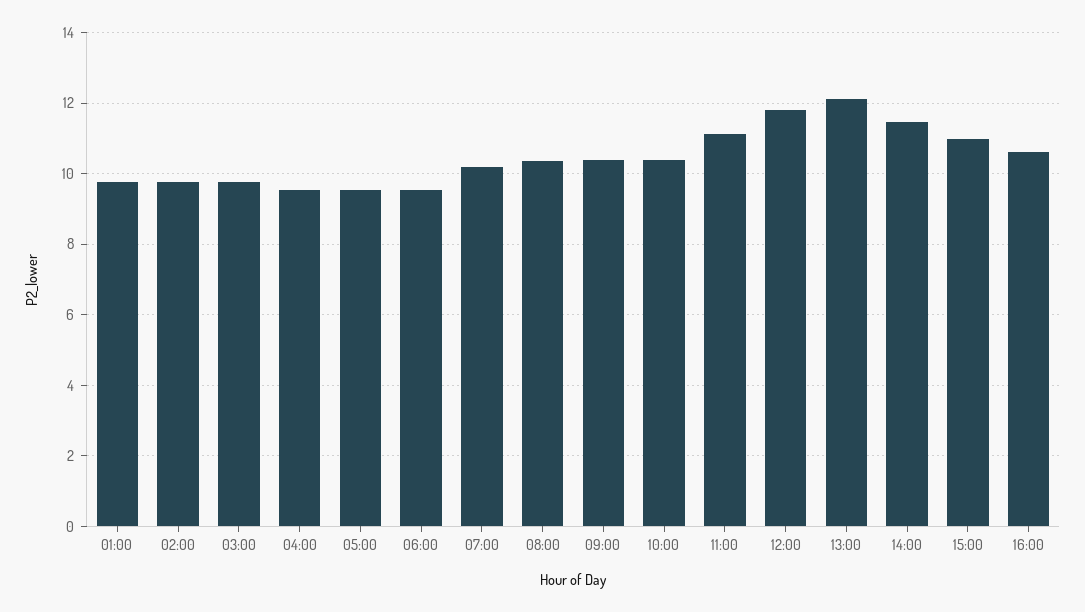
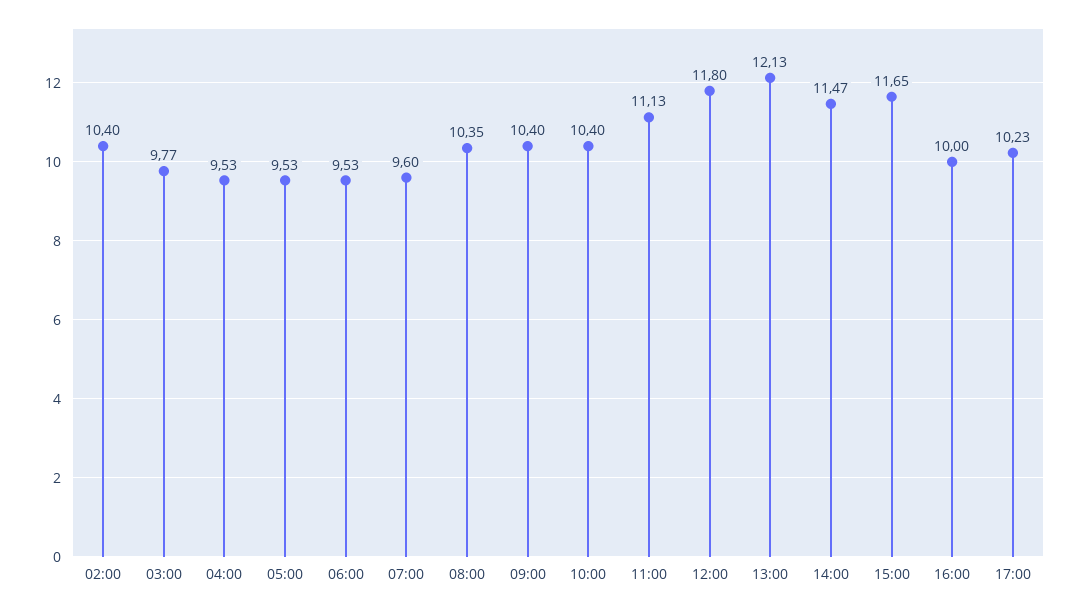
01:00: 9.8 -> none
02:00: 9.8 -> 10.4
07:00: 10.2 -> 9.6
15:00: 11 -> 11.65
16:00: 10.6 -> 10
17:00: none -> 10.23

